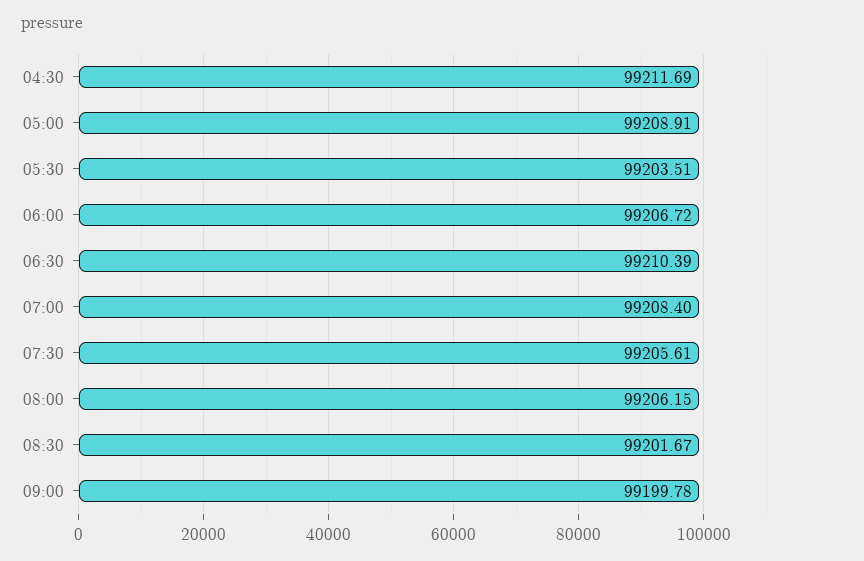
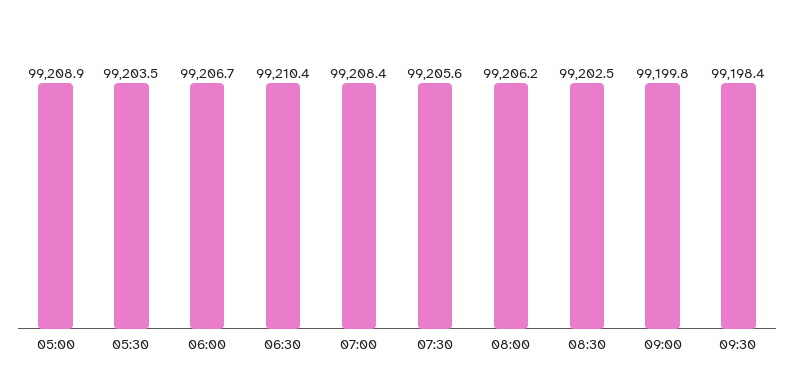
04:30: 99211.69 -> none
08:30: 99201.67 -> 99202.5
09:30: none -> 99198.4

